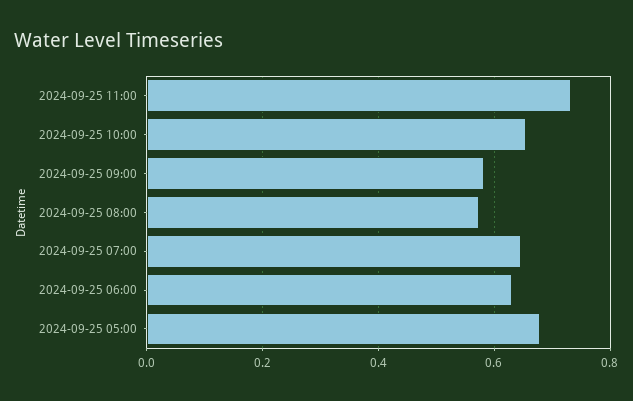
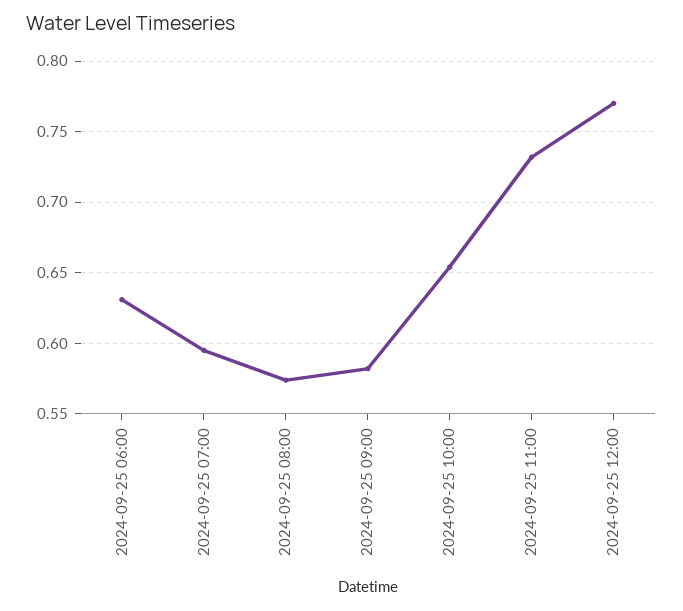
2024-09-25 07:00: 0.64 -> 0.595
2024-09-25 05:00: 0.68 -> none
2024-09-25 12:00: none -> 0.77

